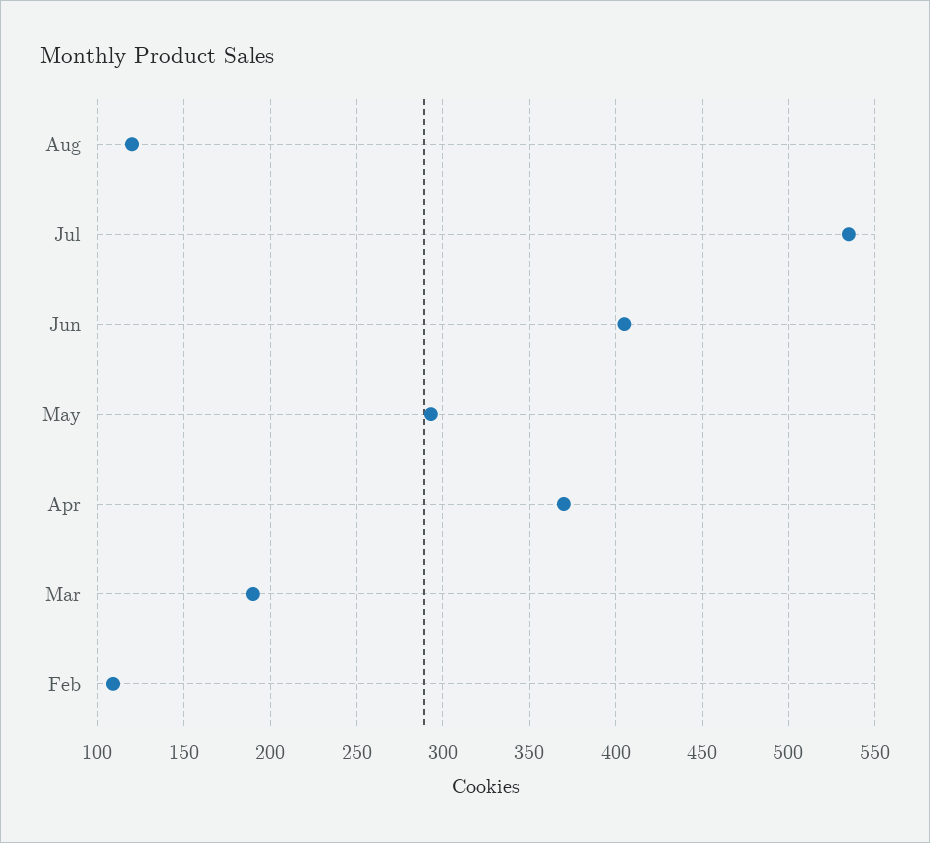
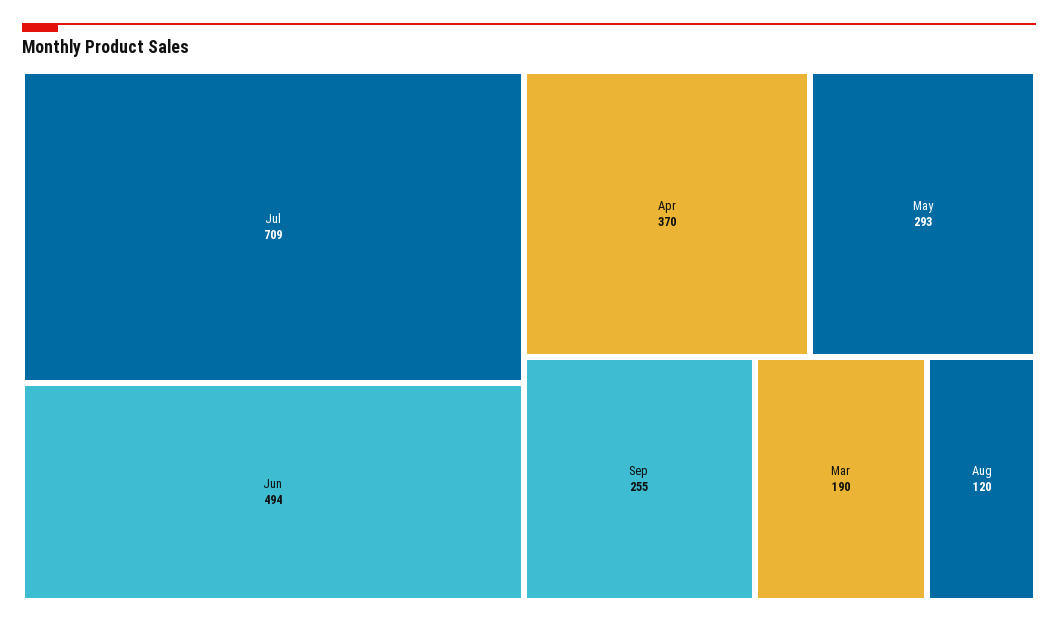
Jul: 535 -> 709
Jun: 405 -> 494
Feb: 110 -> none
Sep: none -> 255

